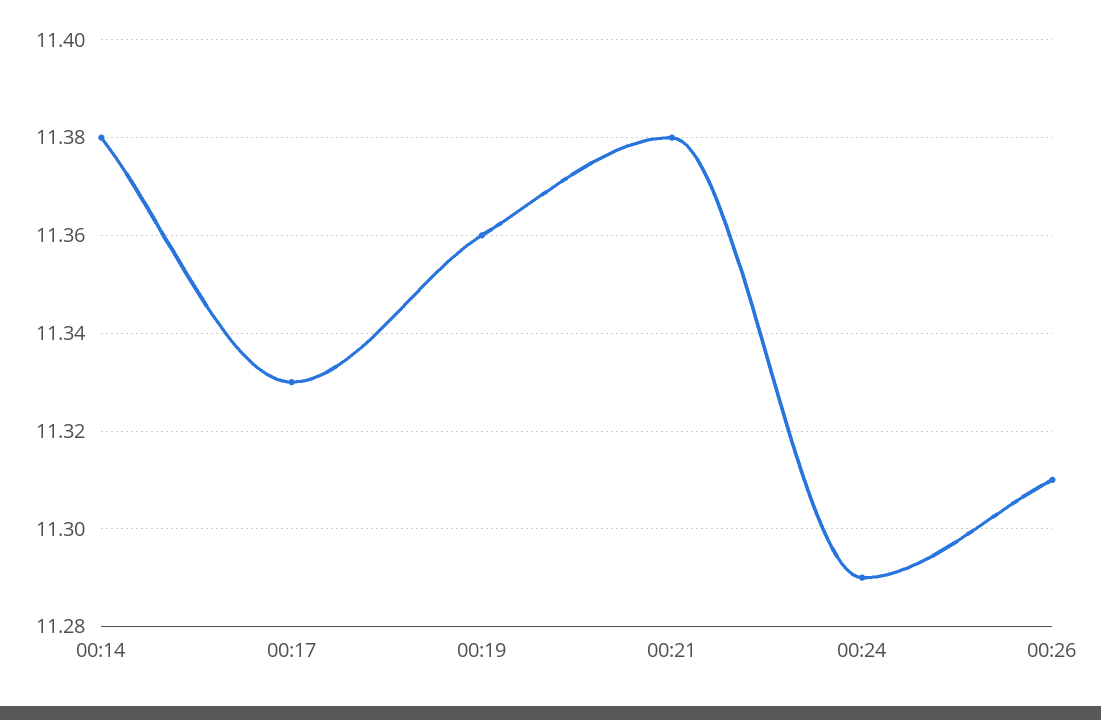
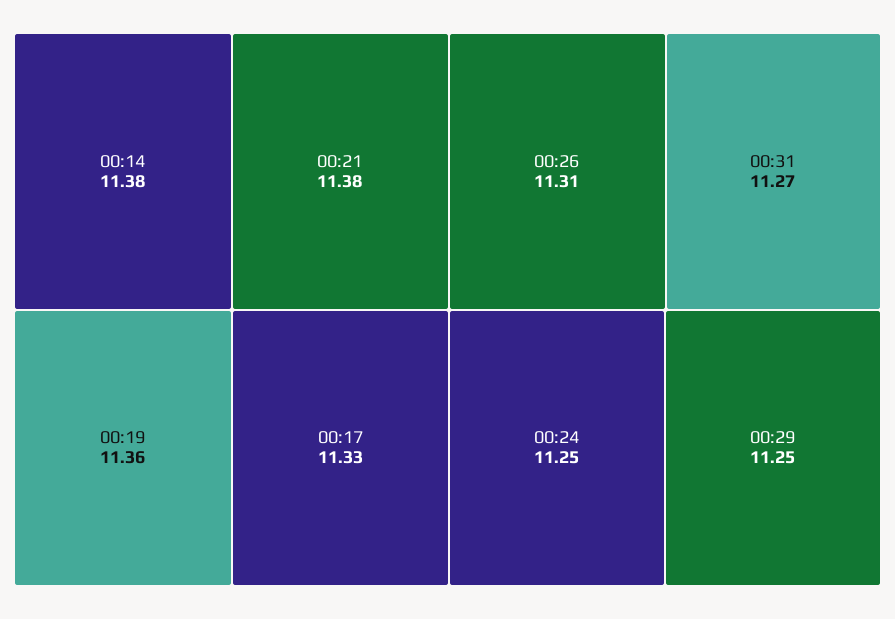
00:24: 11.29 -> 11.25
00:31: none -> 11.27
00:29: none -> 11.25

